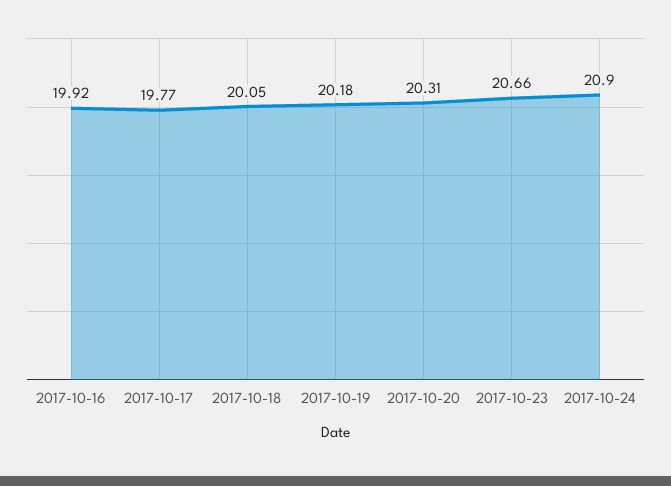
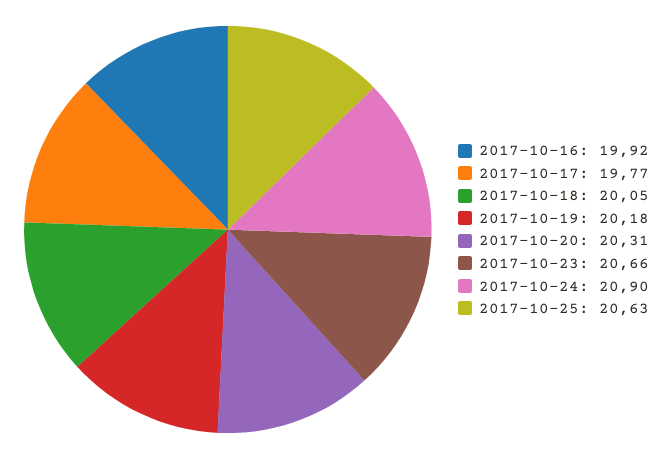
2017-10-25: none -> 20.63

